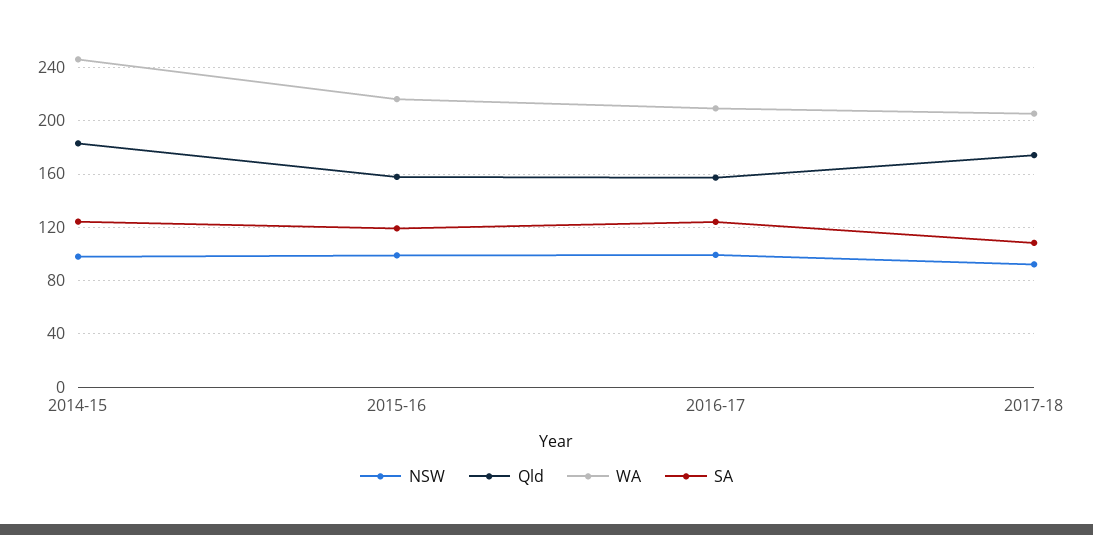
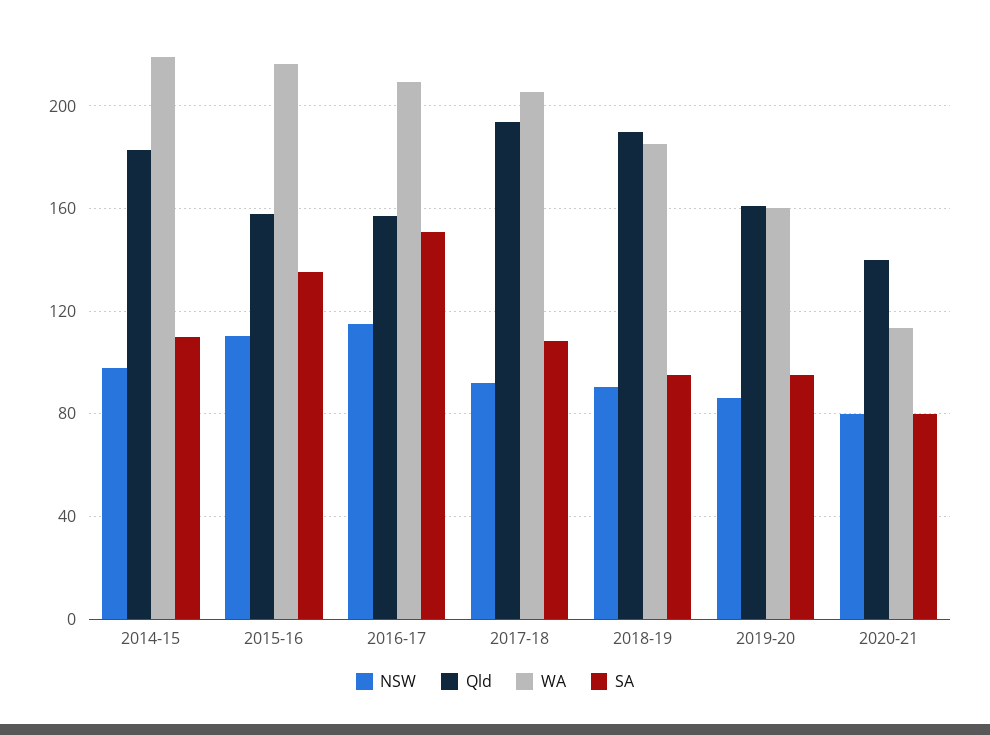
WA, 2014-15: 245 -> 220
SA, 2014-15: 125 -> 110
NSW, 2015-16: 100 -> 110
SA, 2015-16: 120 -> 135
NSW, 2016-17: 100 -> 115
SA, 2016-17: 125 -> 150
Qld, 2017-18: 175 -> 195
NSW, 2018-19: none -> 90
Qld, 2018-19: none -> 190
WA, 2018-19: none -> 185
SA, 2018-19: none -> 95
NSW, 2019-20: none -> 85
Qld, 2019-20: none -> 160
WA, 2019-20: none -> 160
SA, 2019-20: none -> 95
NSW, 2020-21: none -> 80
Qld, 2020-21: none -> 140
WA, 2020-21: none -> 115
SA, 2020-21: none -> 80

